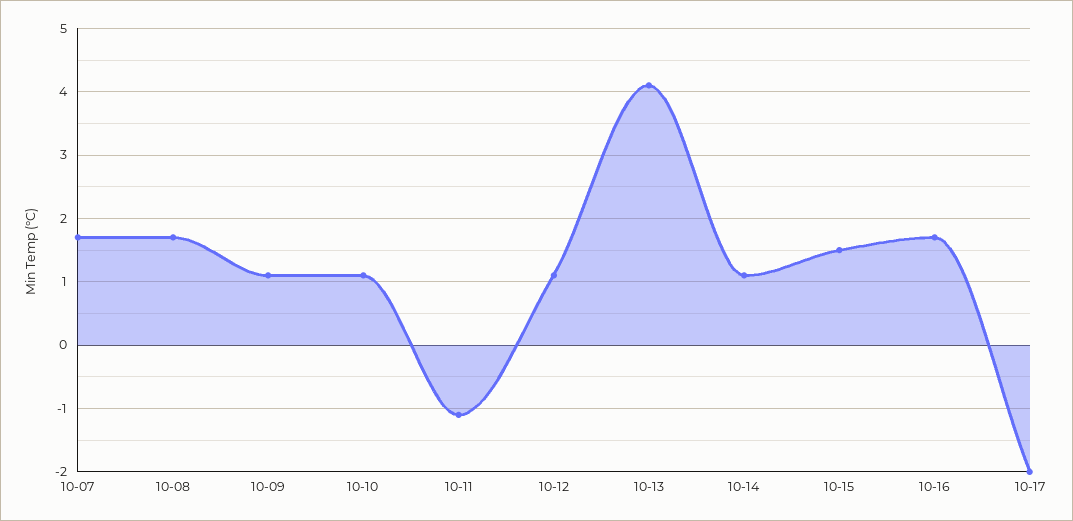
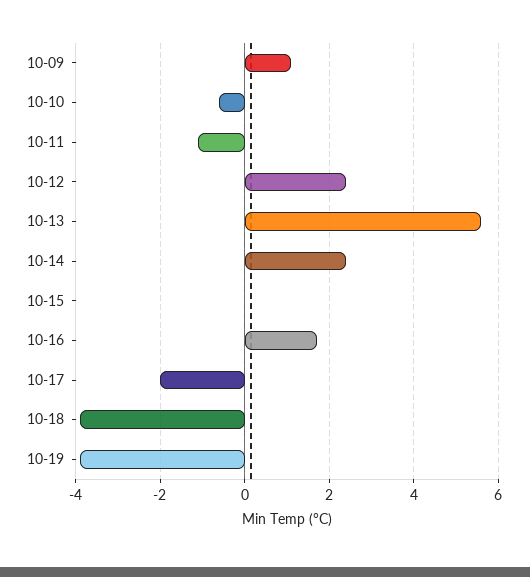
10-07: 1.7 -> none
10-08: 1.7 -> none
10-10: 1.1 -> -0.5
10-12: 1.1 -> 2.5
10-13: 4.1 -> 5.5
10-14: 1.1 -> 2.5
10-15: 1.5 -> 0
10-18: none -> -4
10-19: none -> -4

